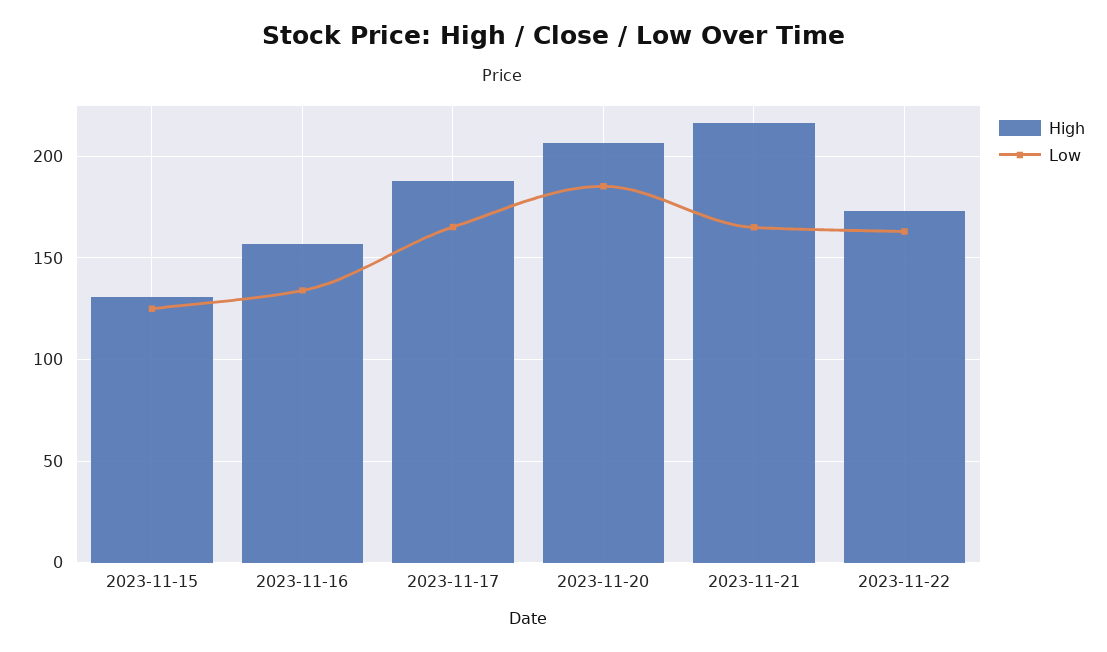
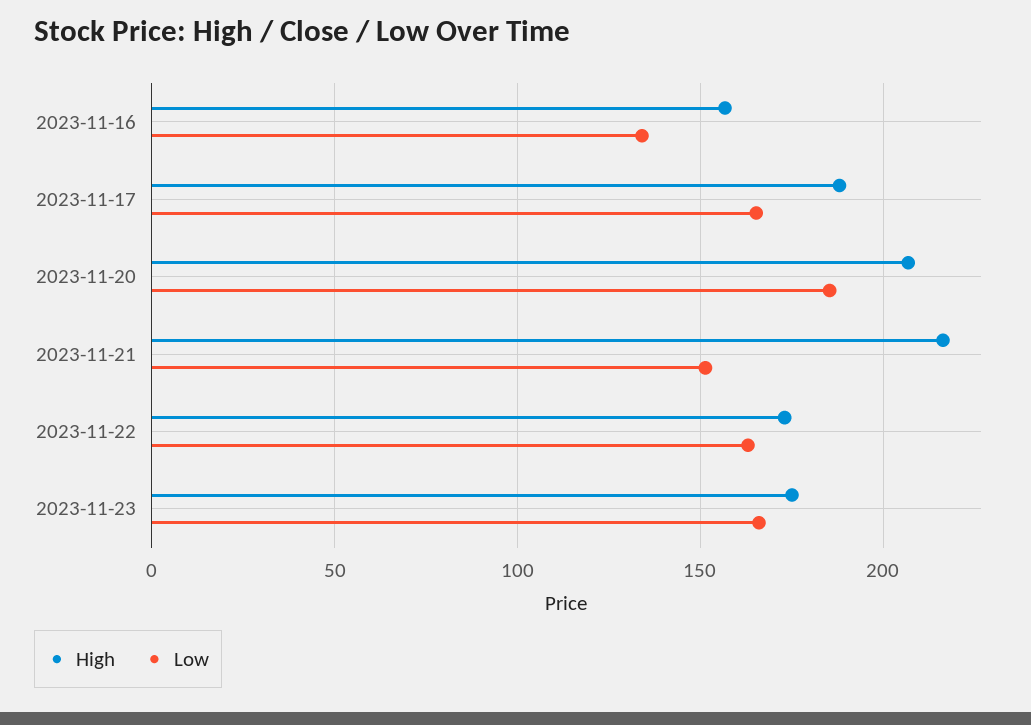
High, 2023-11-15: 130 -> none
Low, 2023-11-15: 125 -> none
Low, 2023-11-21: 165 -> 150
High, 2023-11-23: none -> 175
Low, 2023-11-23: none -> 165

